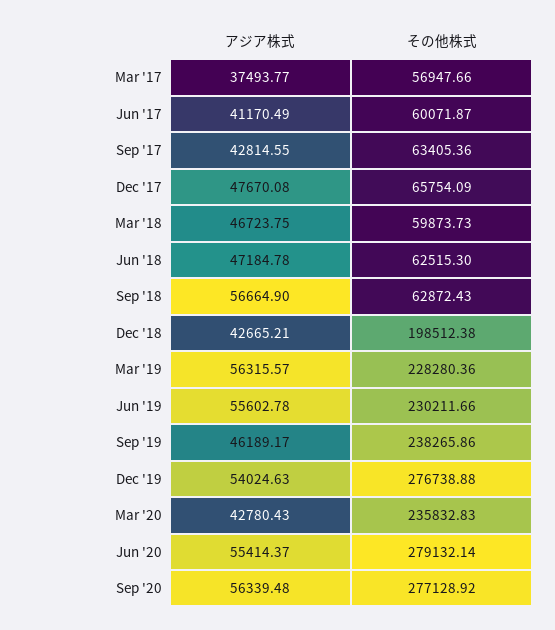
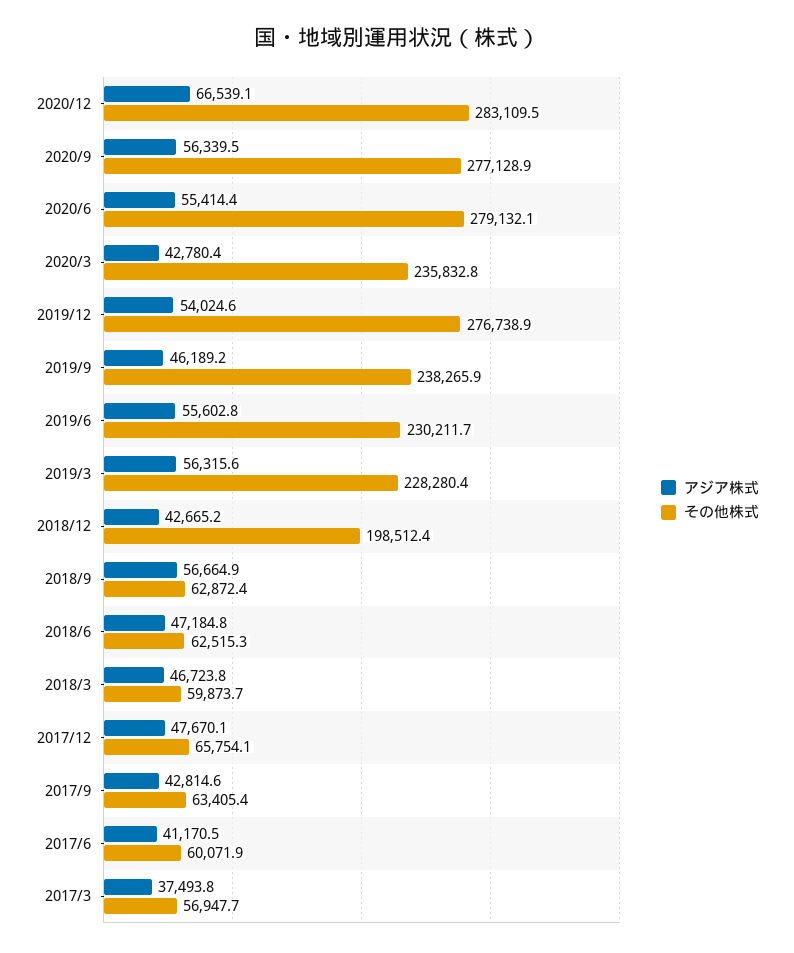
アジア株式, 2020/12: none -> 66539.1
その他株式, 2020/12: none -> 283109.5

